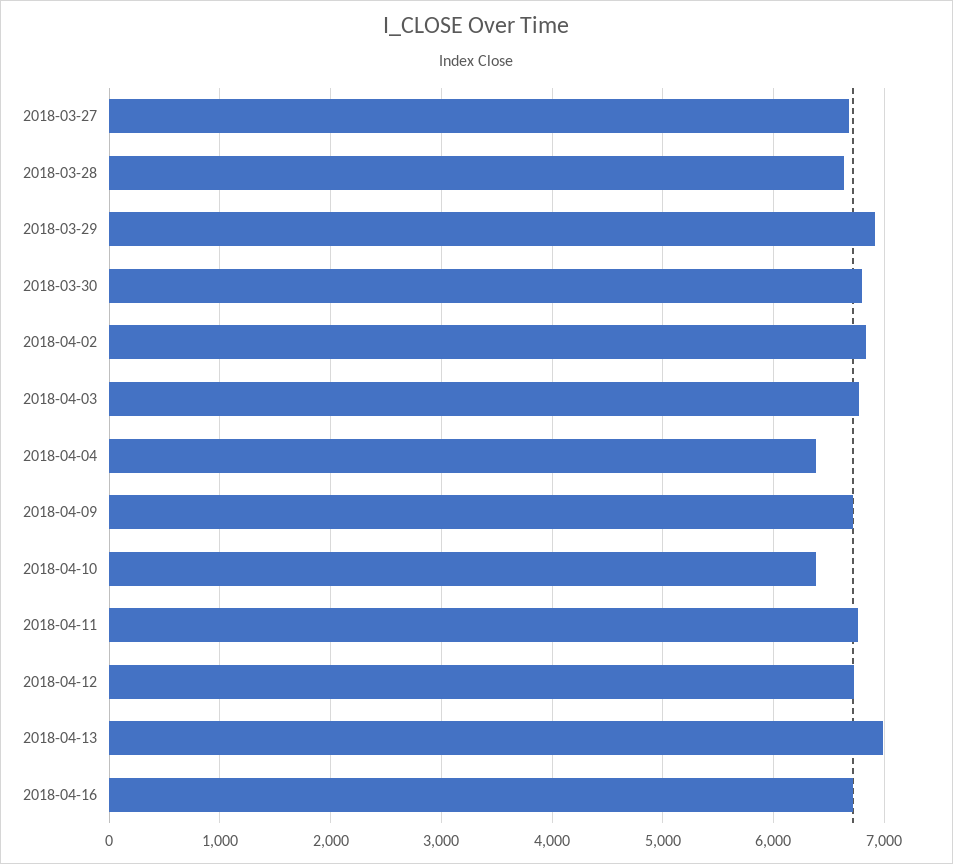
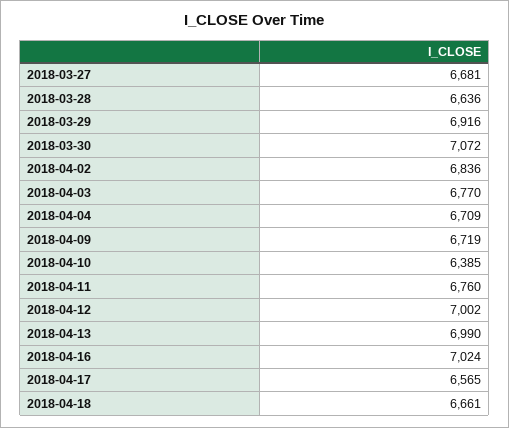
2018-03-30: 6800 -> 7072
2018-04-04: 6400 -> 6709
2018-04-12: 6700 -> 7002
2018-04-16: 6700 -> 7024
2018-04-17: none -> 6565
2018-04-18: none -> 6661

